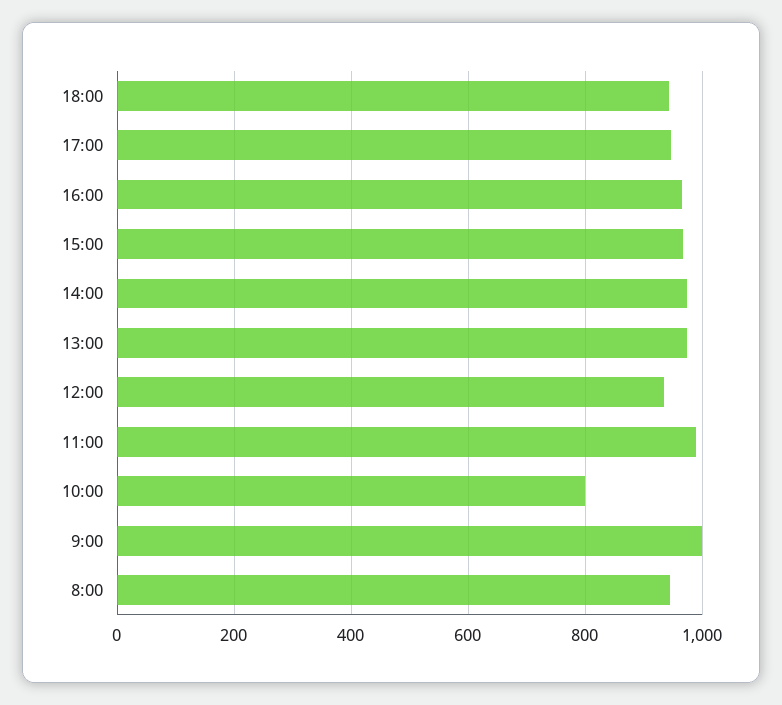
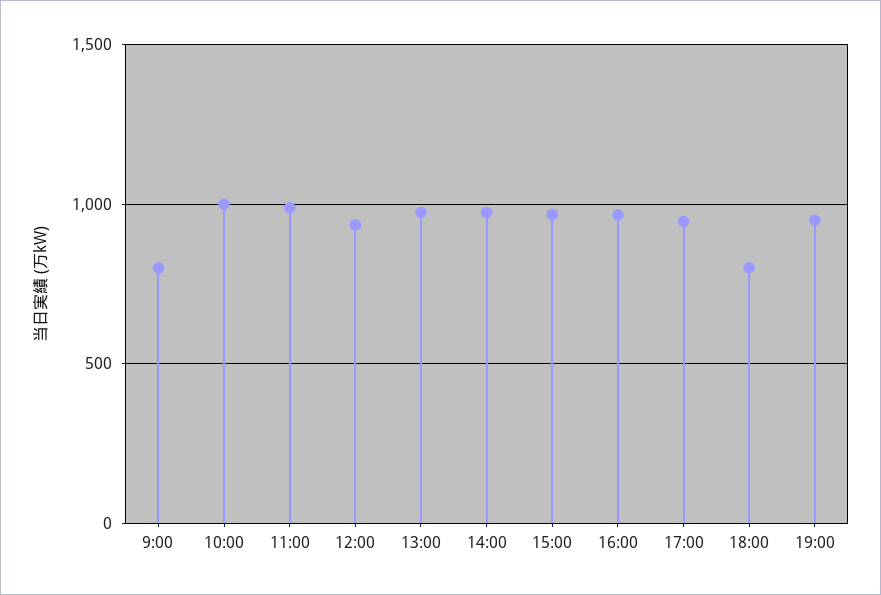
18:00: 940 -> 800
10:00: 800 -> 1000
9:00: 1000 -> 800
8:00: 940 -> none
19:00: none -> 950

